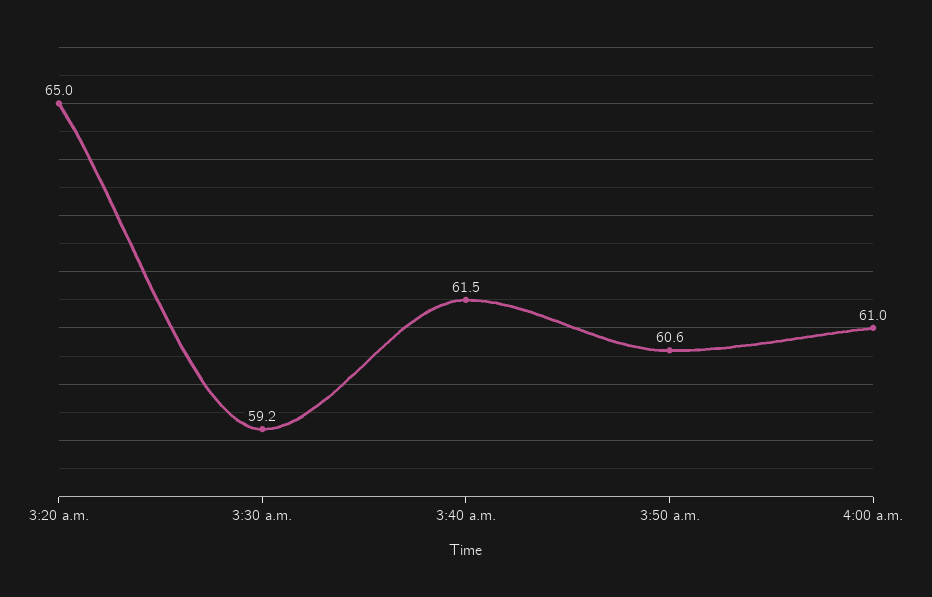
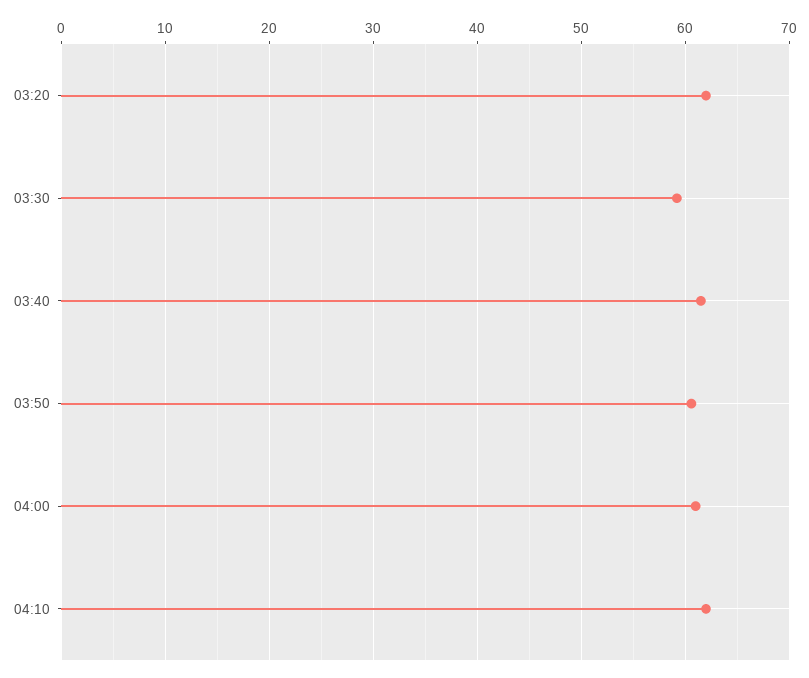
3:20 a.m.: 65 -> 62
04:10: none -> 62

